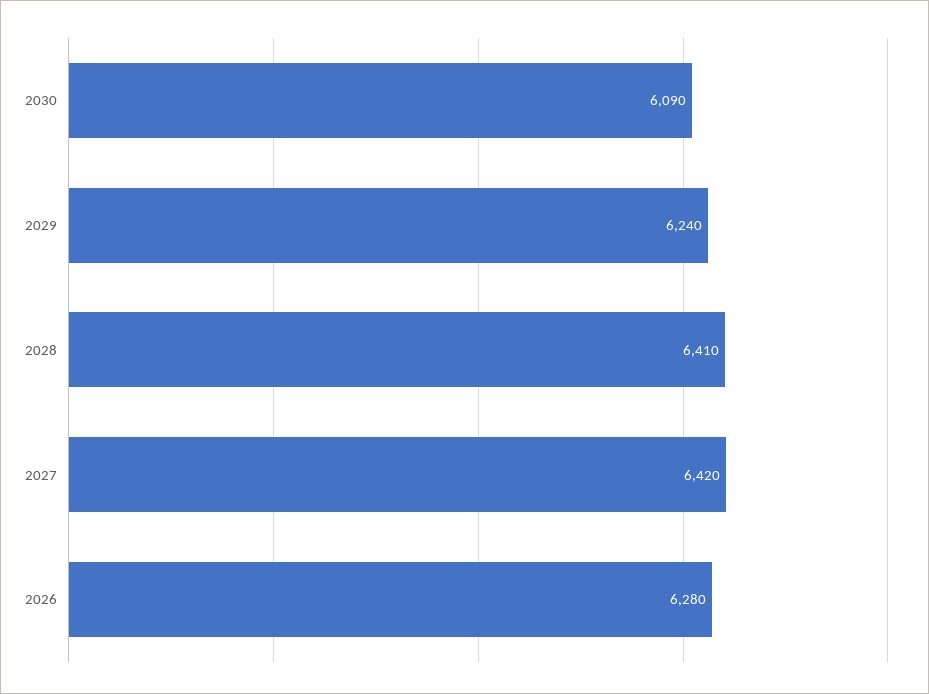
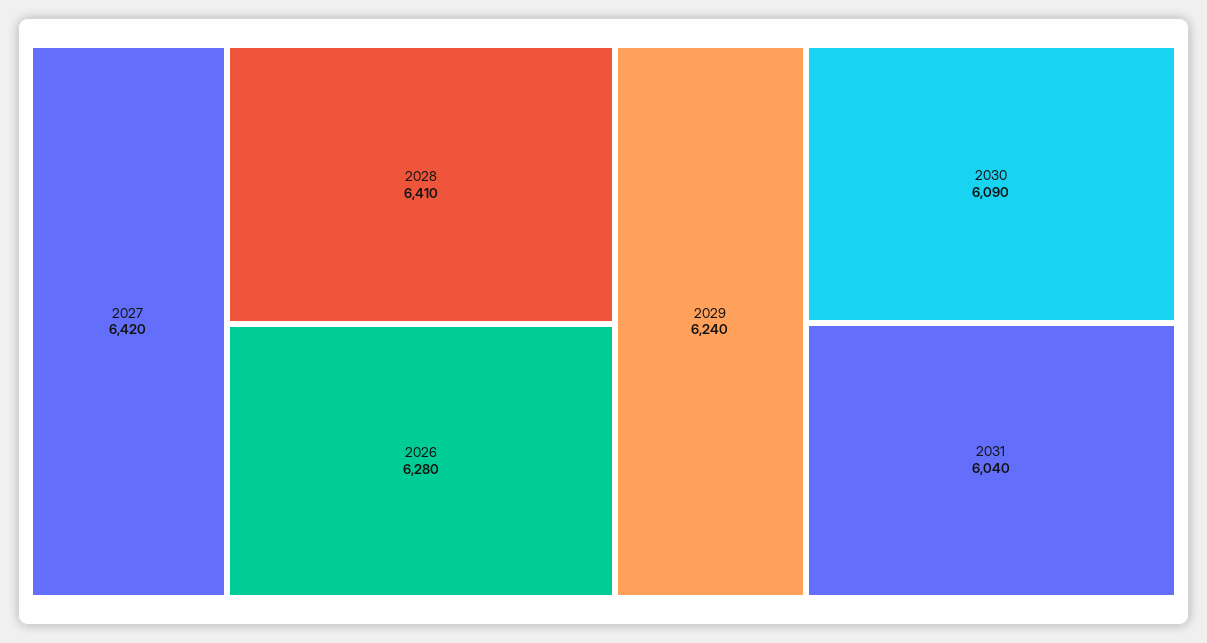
2031: none -> 6040

